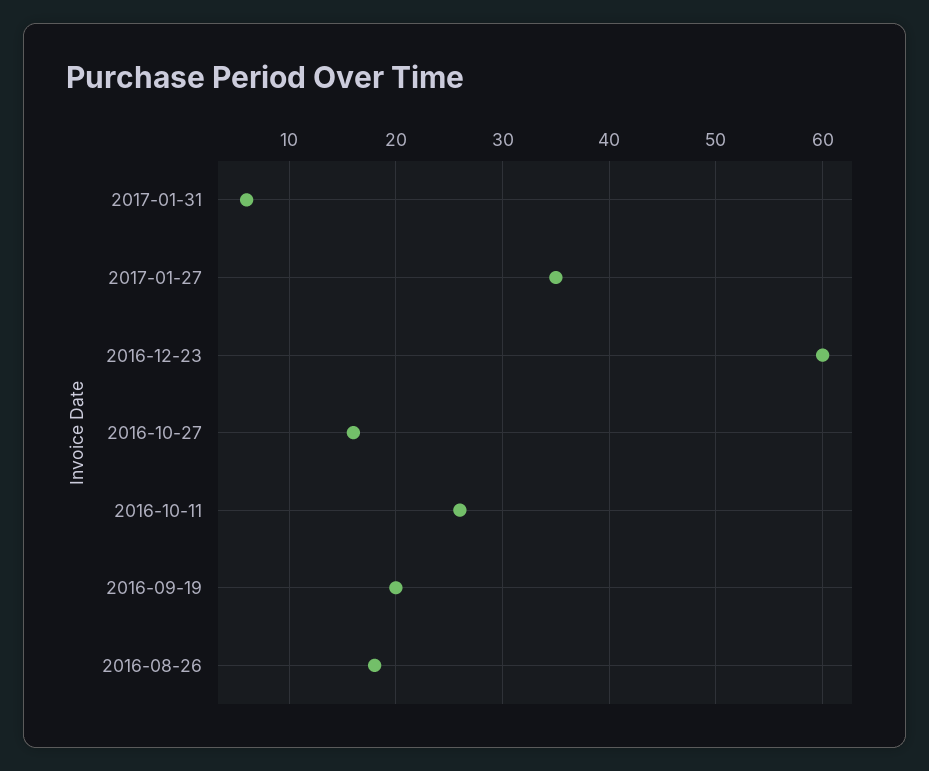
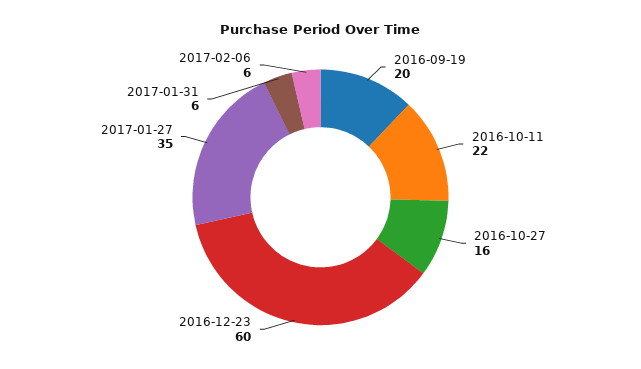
2016-10-11: 26 -> 22
2016-08-26: 18 -> none
2017-02-06: none -> 6

